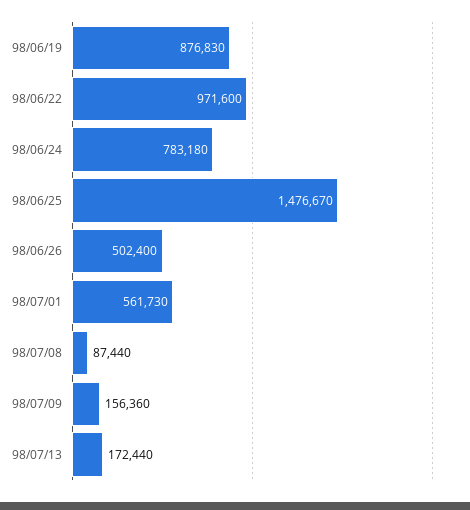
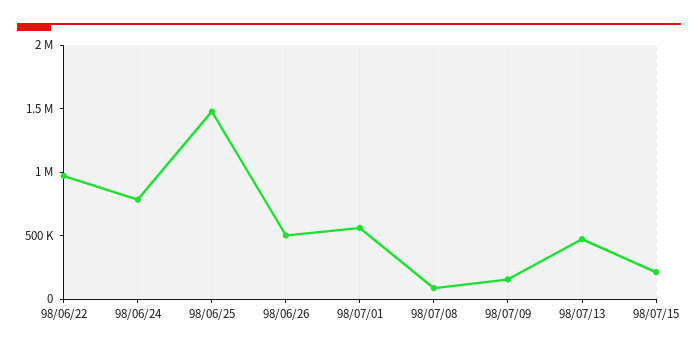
98/06/19: 876830 -> none
98/07/13: 172440 -> 500000
98/07/15: none -> 200000

